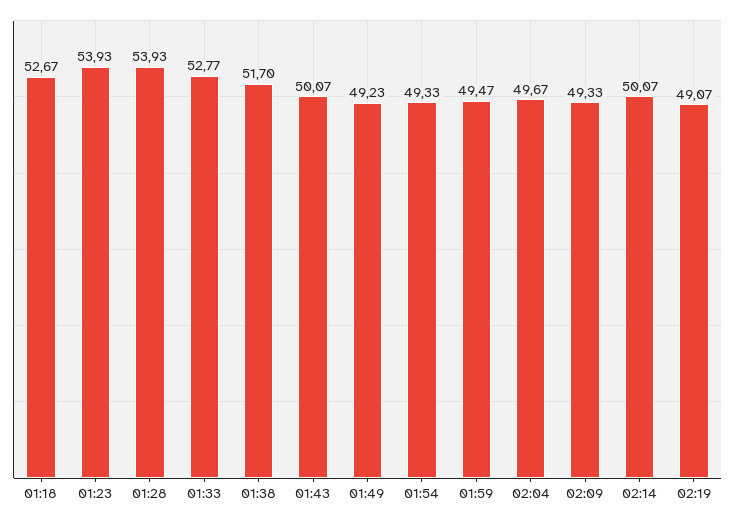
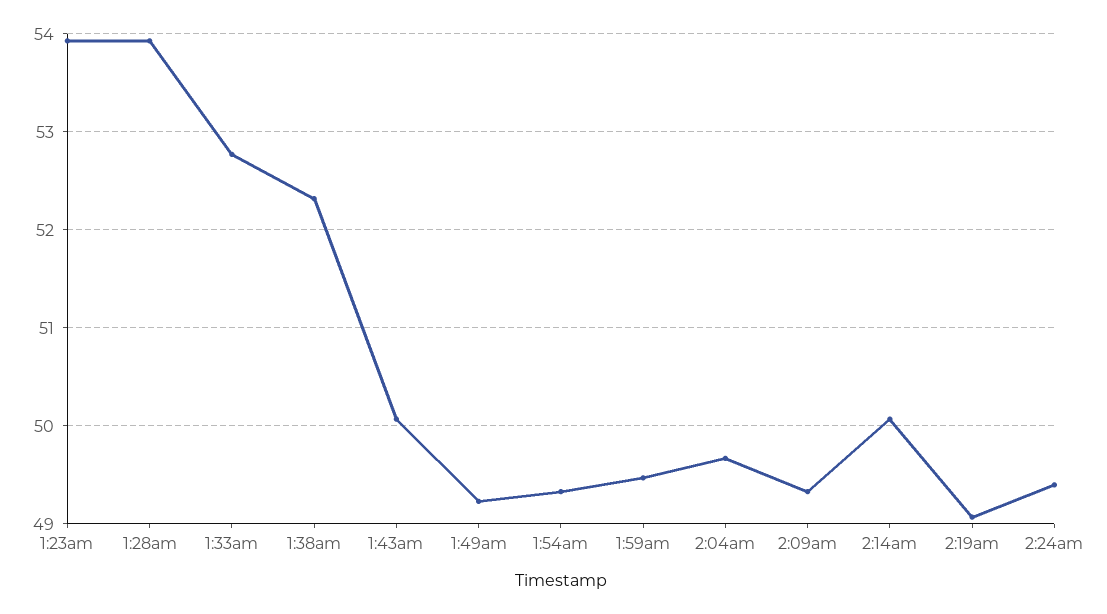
01:18: 52.67 -> none
01:38: 51.7 -> 52.3
2:24am: none -> 49.4

